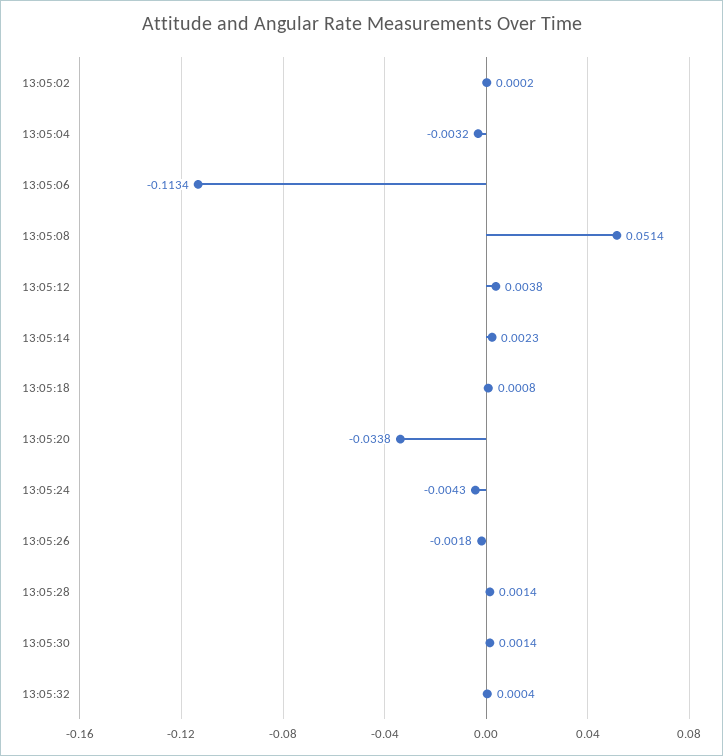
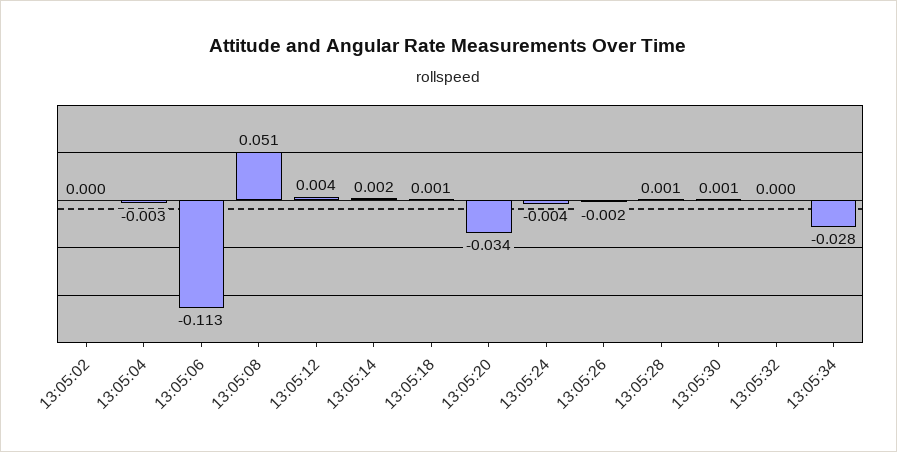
13:05:34: none -> -0.028

